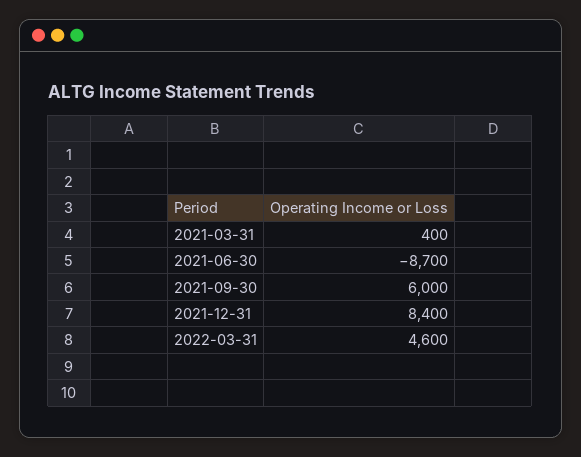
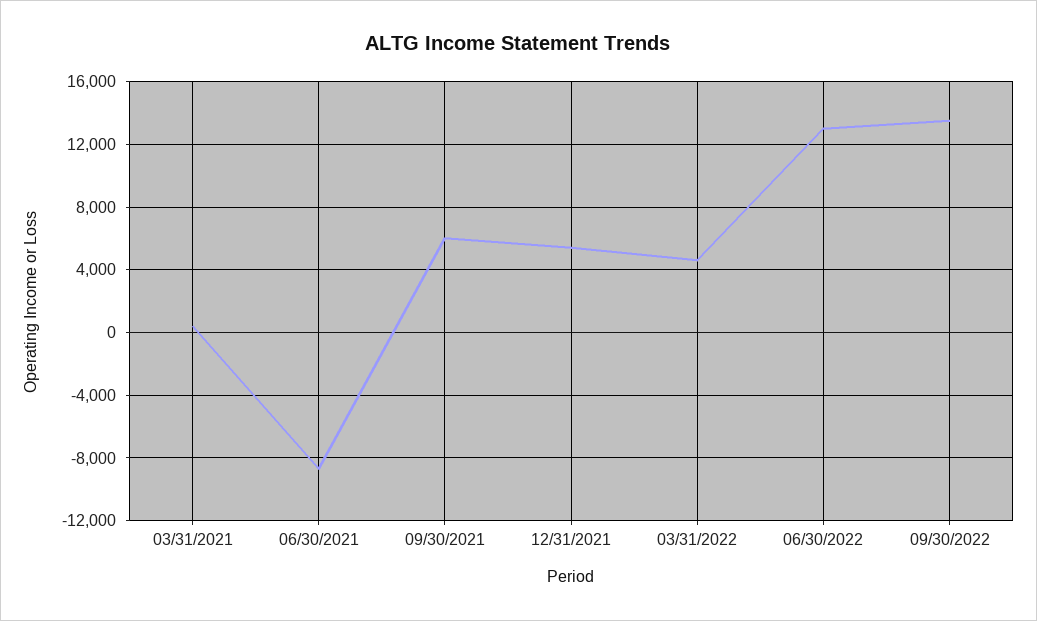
2021-12-31: 8400 -> 5500
06/30/2022: none -> 13000
09/30/2022: none -> 13500

